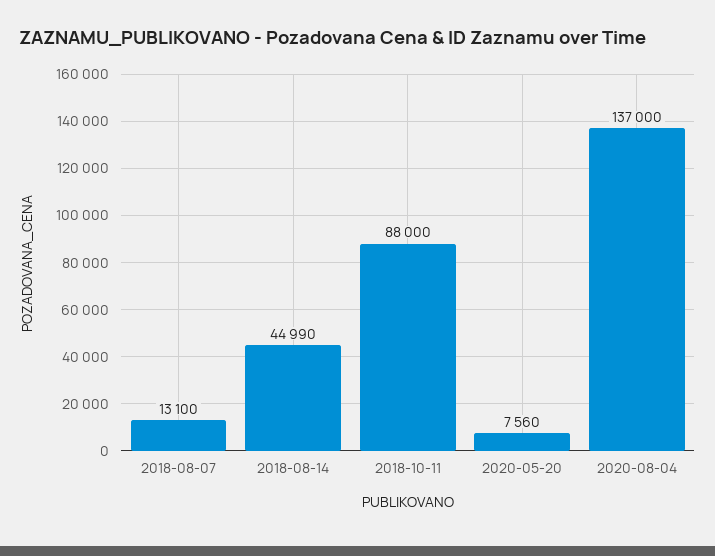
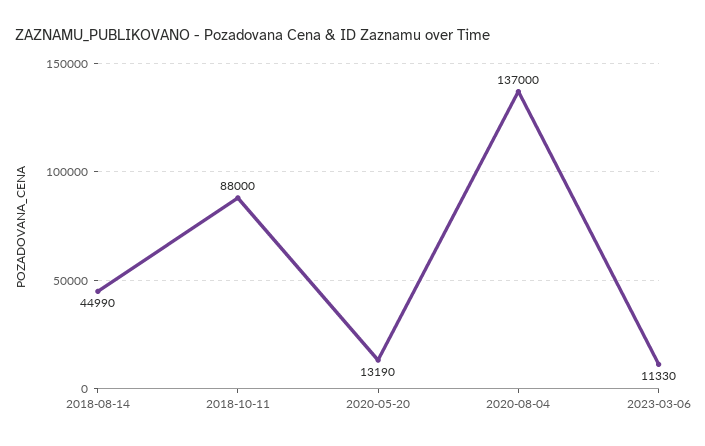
2018-08-07: 13100 -> none
2020-05-20: 7560 -> 13190
2023-03-06: none -> 11330

